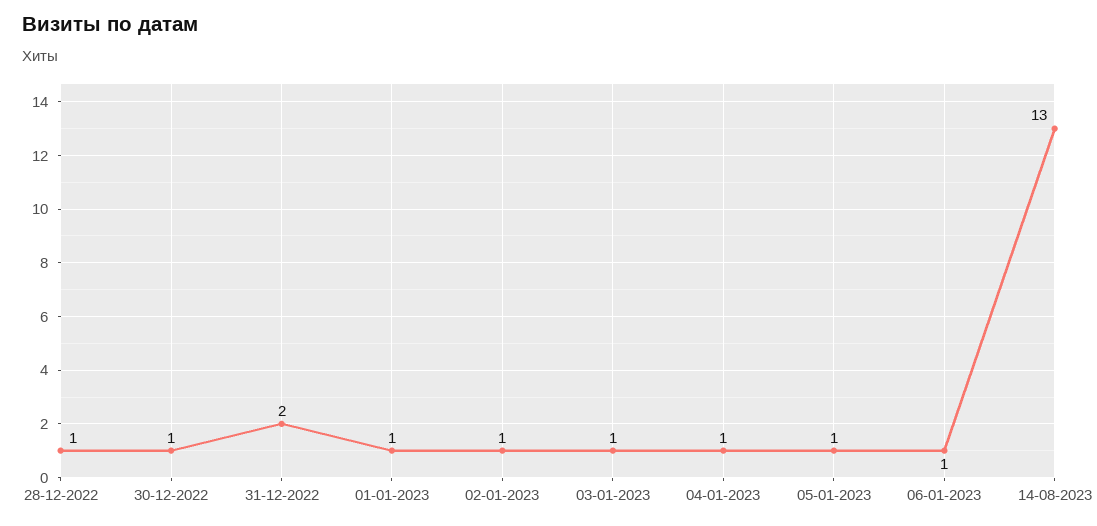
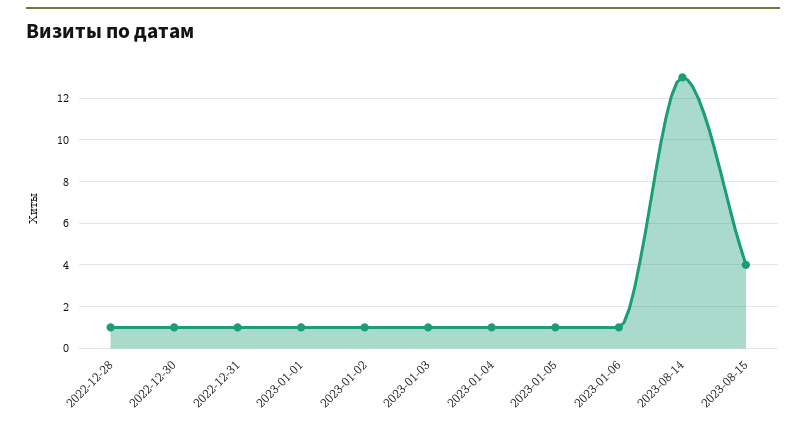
31-12-2022: 2 -> 1
2023-08-15: none -> 4

